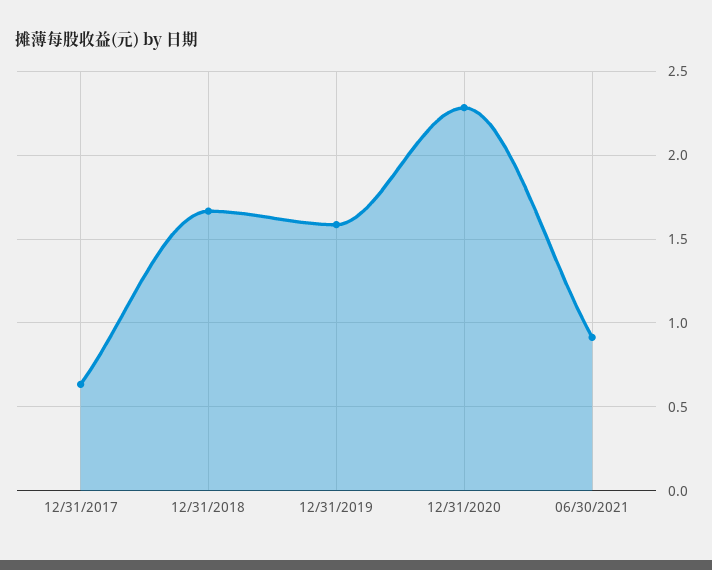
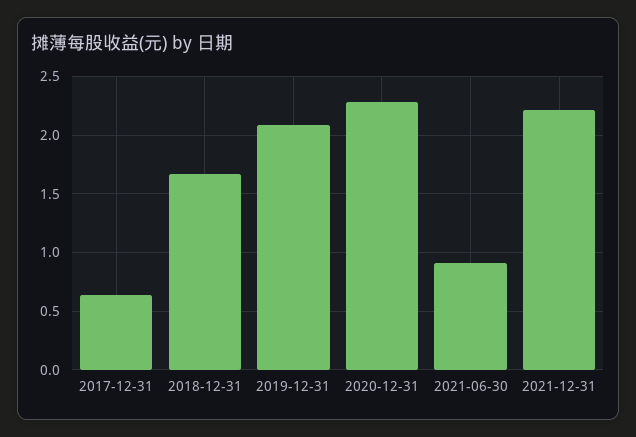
12/31/2019: 1.6 -> 2.1
2021-12-31: none -> 2.2

